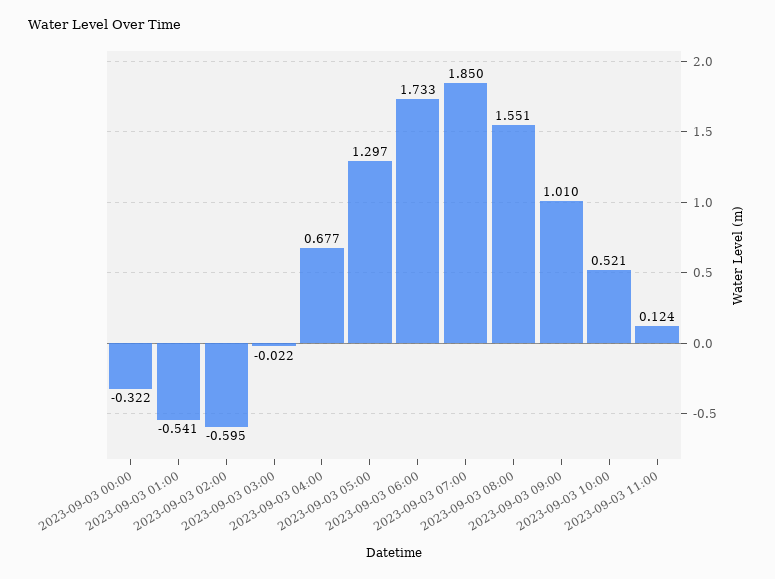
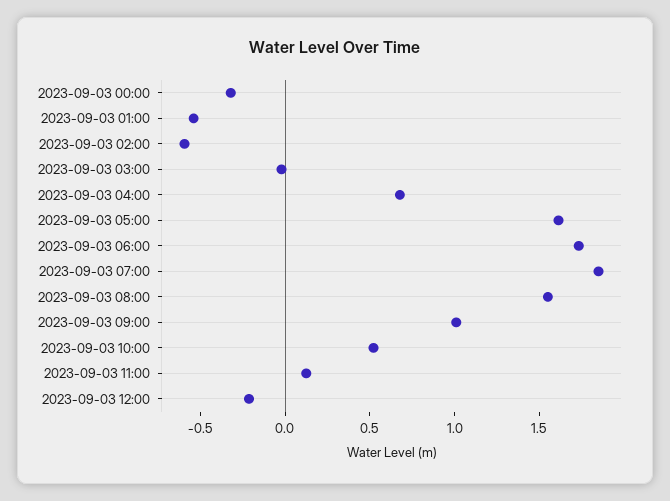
2023-09-03 05:00: 1.297 -> 1.6
2023-09-03 12:00: none -> -0.2

